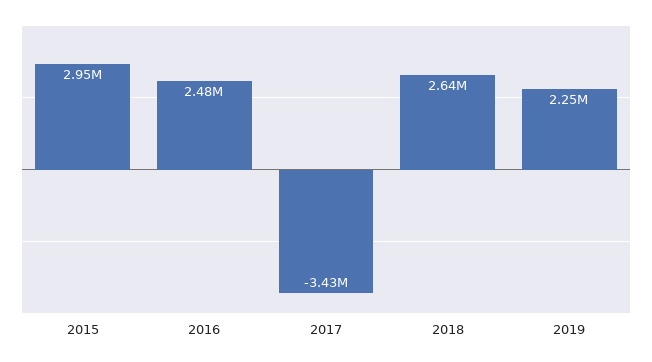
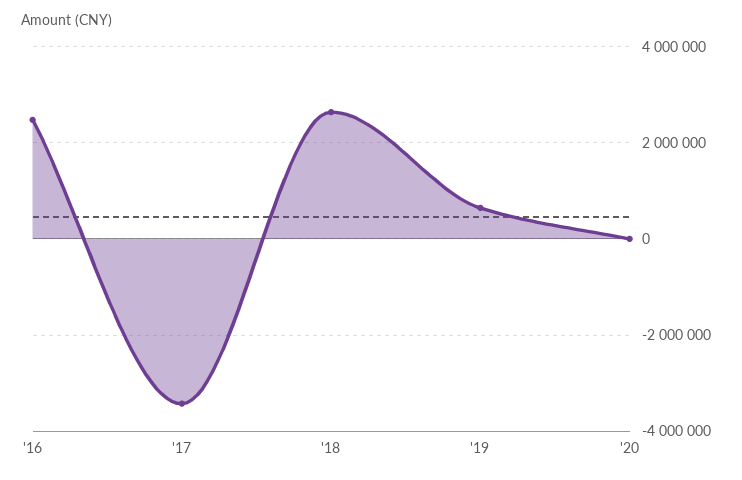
2015: 2950000 -> none
2019: 2250000 -> 600000
'20: none -> 0

